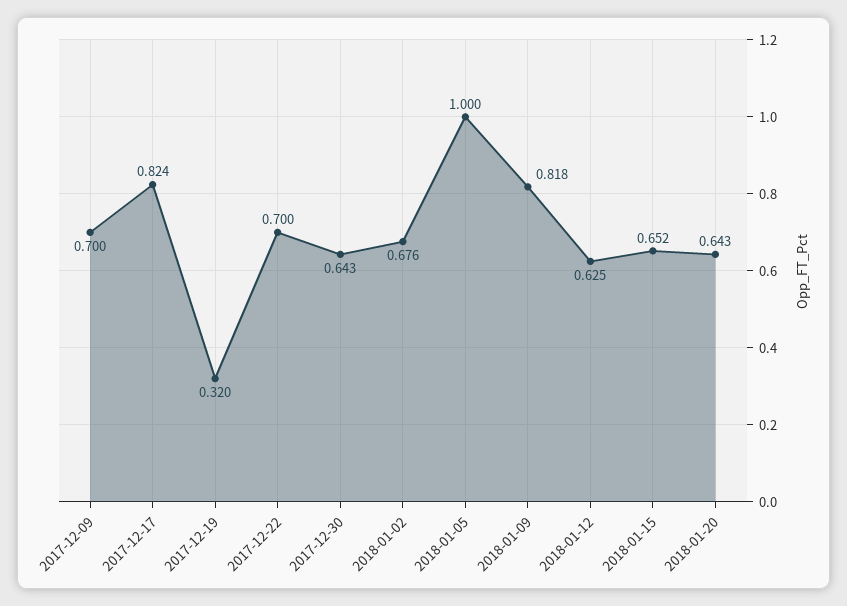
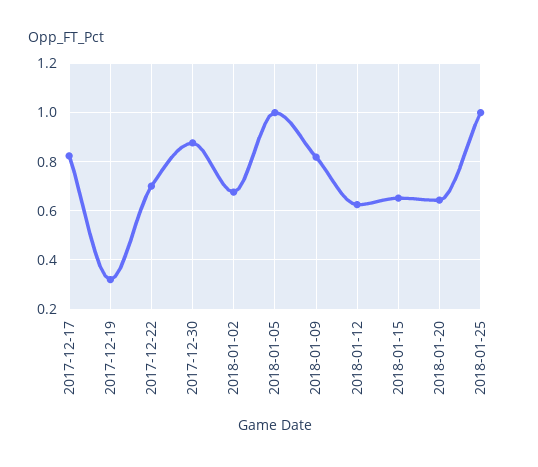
2017-12-09: 0.7 -> none
2017-12-30: 0.643 -> 0.875
2018-01-25: none -> 1

